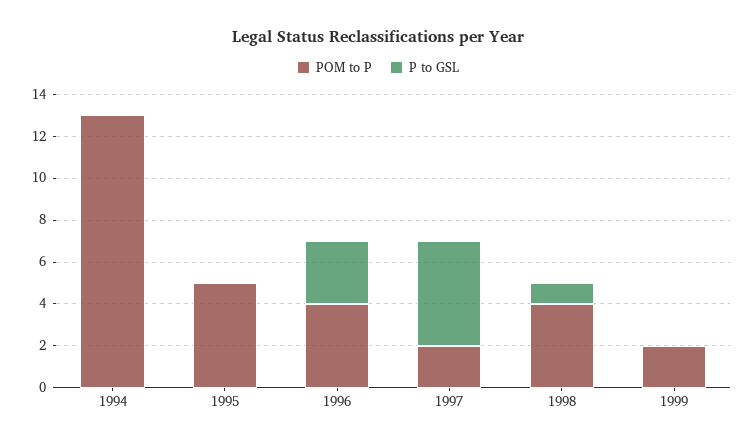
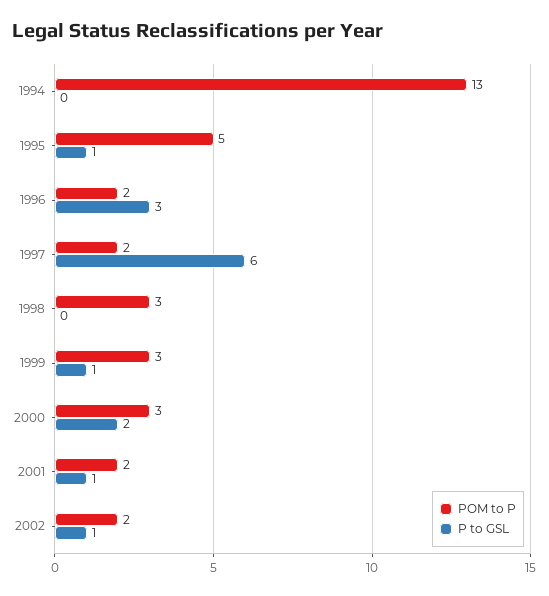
P to GSL, 1995: 0 -> 1
POM to P, 1996: 4 -> 2
P to GSL, 1997: 5 -> 6
POM to P, 1998: 4 -> 3
P to GSL, 1998: 1 -> 0
POM to P, 1999: 2 -> 3
P to GSL, 1999: 0 -> 1
POM to P, 2000: none -> 3
P to GSL, 2000: none -> 2
POM to P, 2001: none -> 2
P to GSL, 2001: none -> 1
POM to P, 2002: none -> 2
P to GSL, 2002: none -> 1

